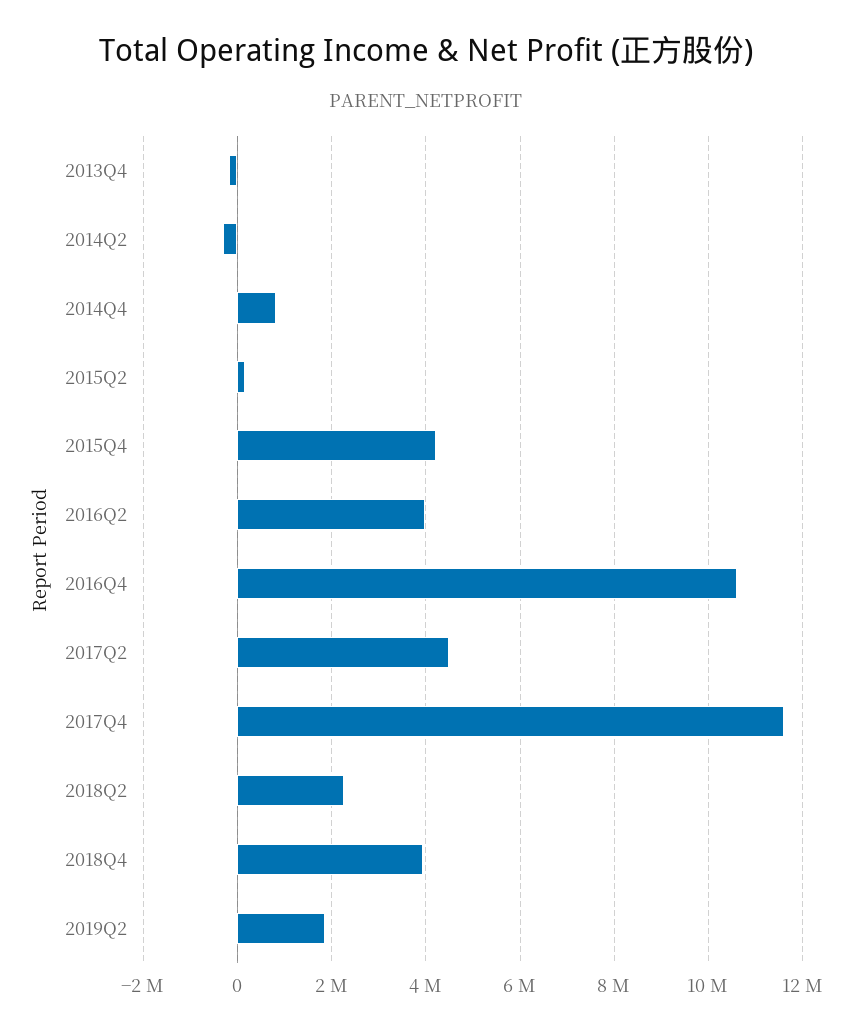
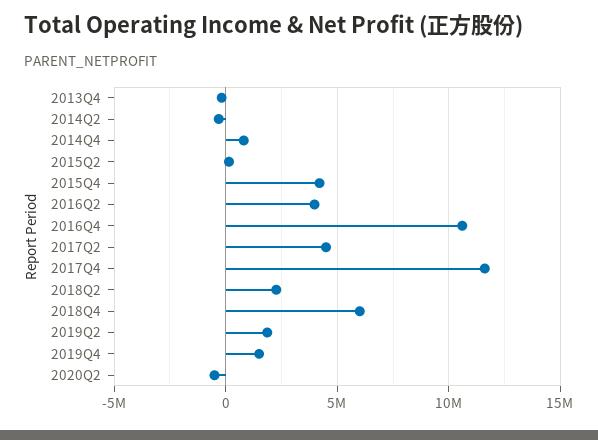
2018Q4: 4000000 -> 6000000
2019Q4: none -> 1500000
2020Q2: none -> -500000

